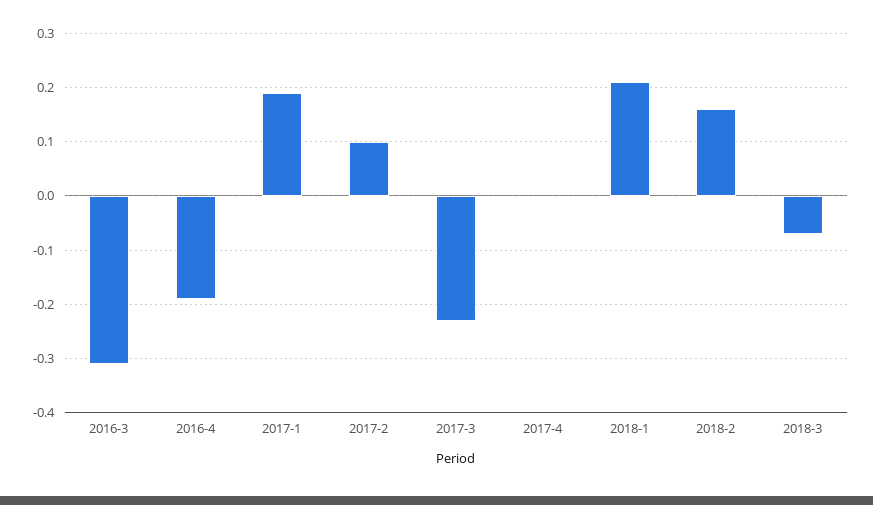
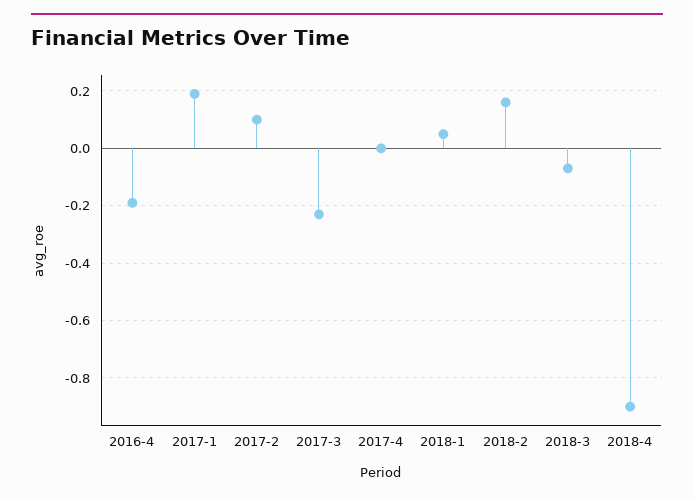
2016-3: -0.3 -> none
2018-1: 0.2 -> 0.05
2018-4: none -> -0.9

